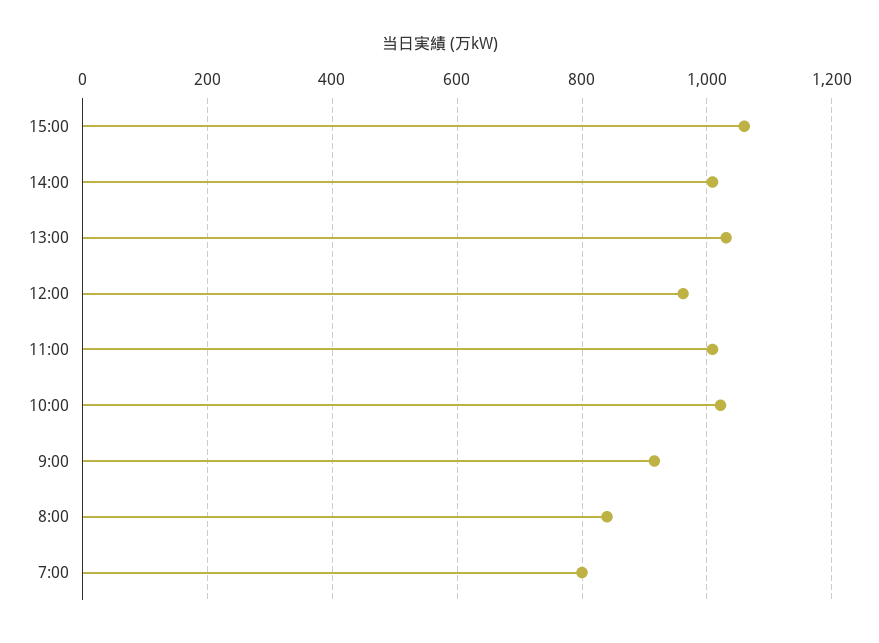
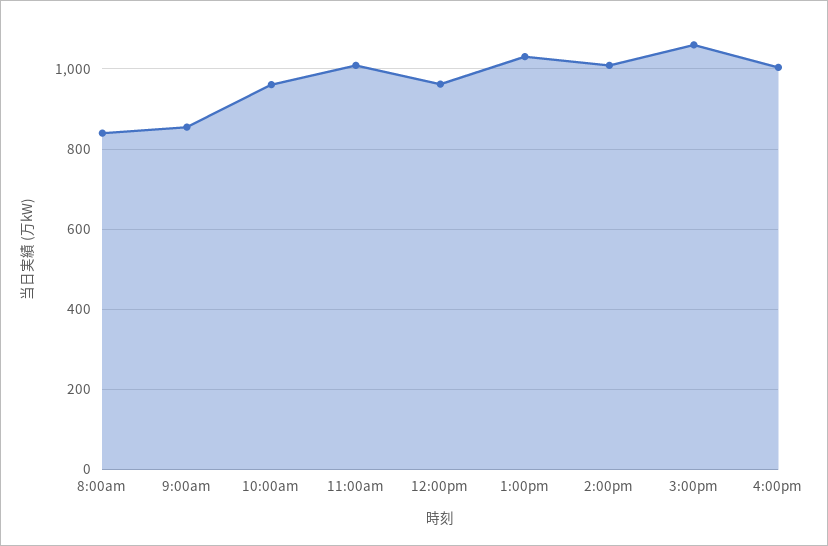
10:00: 1020 -> 960
9:00: 920 -> 860
7:00: 800 -> none
4:00pm: none -> 1000

